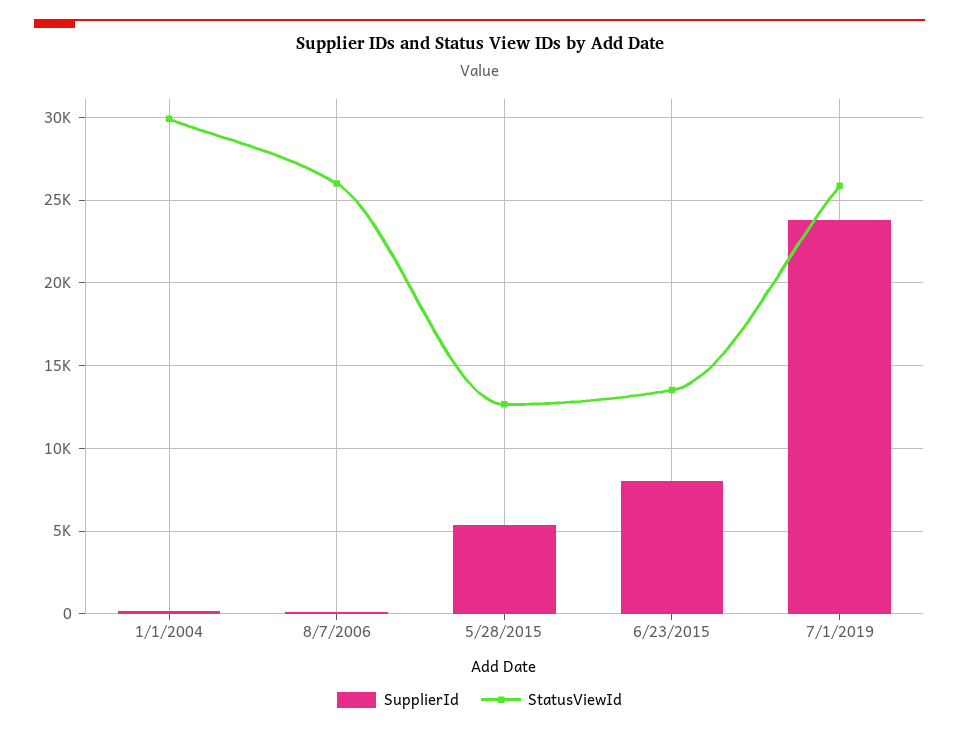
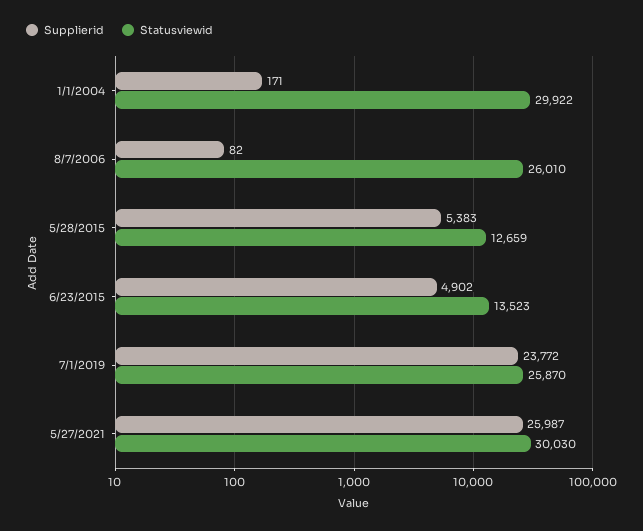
SupplierId, 6/23/2015: 8000 -> 4902
SupplierId, 5/27/2021: none -> 25987
StatusViewId, 5/27/2021: none -> 30030

